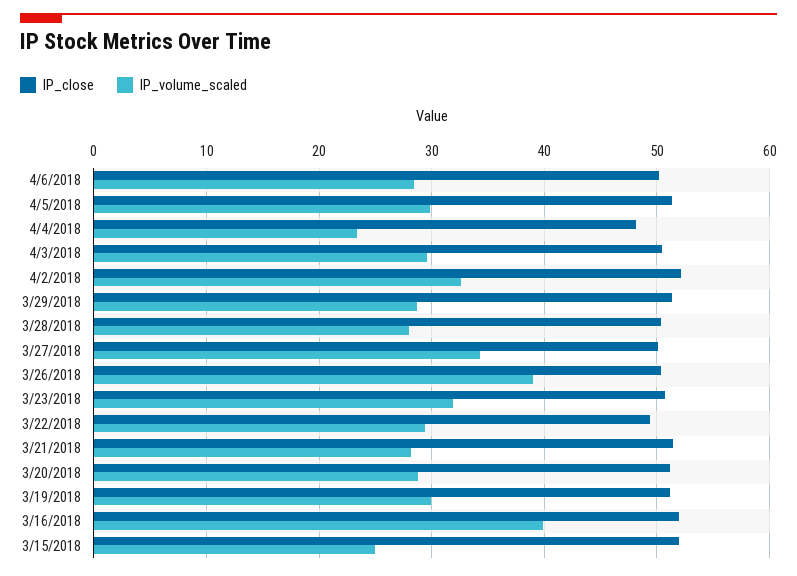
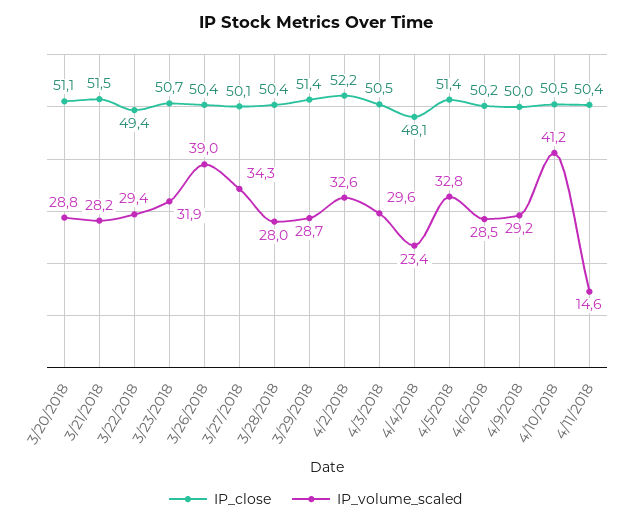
IP_volume_scaled, 4/5/2018: 30 -> 32.8
IP_close, 3/19/2018: 51 -> none
IP_volume_scaled, 3/19/2018: 30 -> none
IP_close, 3/16/2018: 52 -> none
IP_volume_scaled, 3/16/2018: 40 -> none
IP_close, 3/15/2018: 52 -> none
IP_volume_scaled, 3/15/2018: 25 -> none
IP_close, 4/9/2018: none -> 50
IP_volume_scaled, 4/9/2018: none -> 29.2
IP_close, 4/10/2018: none -> 50.5
IP_volume_scaled, 4/10/2018: none -> 41.2
IP_close, 4/11/2018: none -> 50.4
IP_volume_scaled, 4/11/2018: none -> 14.6

